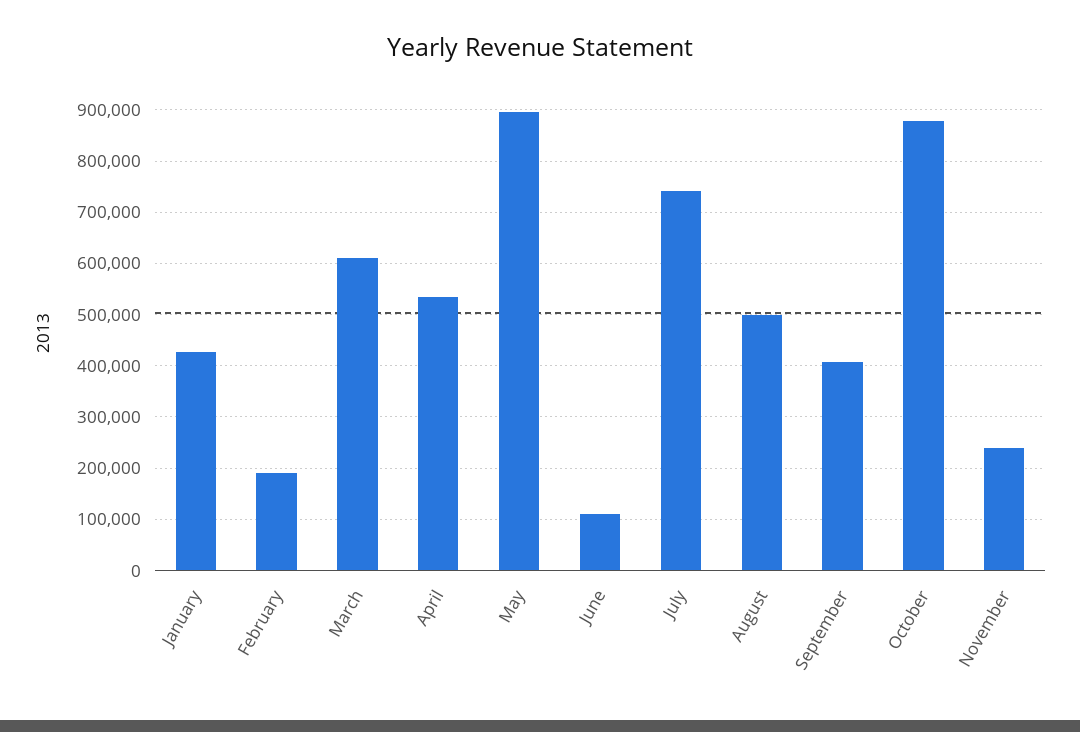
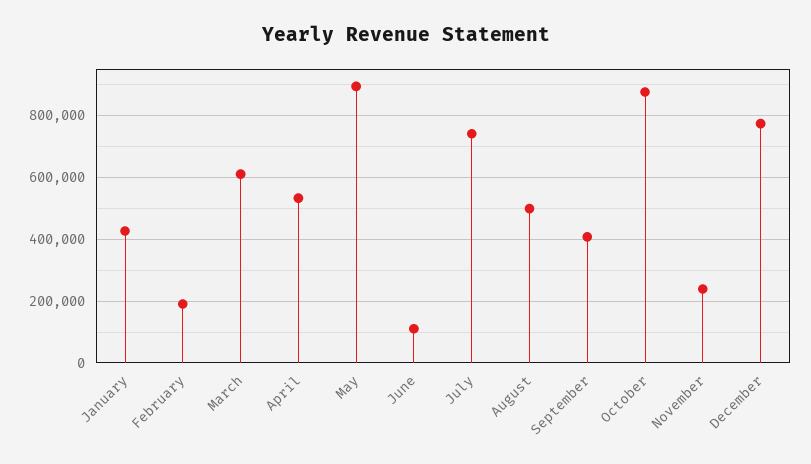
December: none -> 780000

